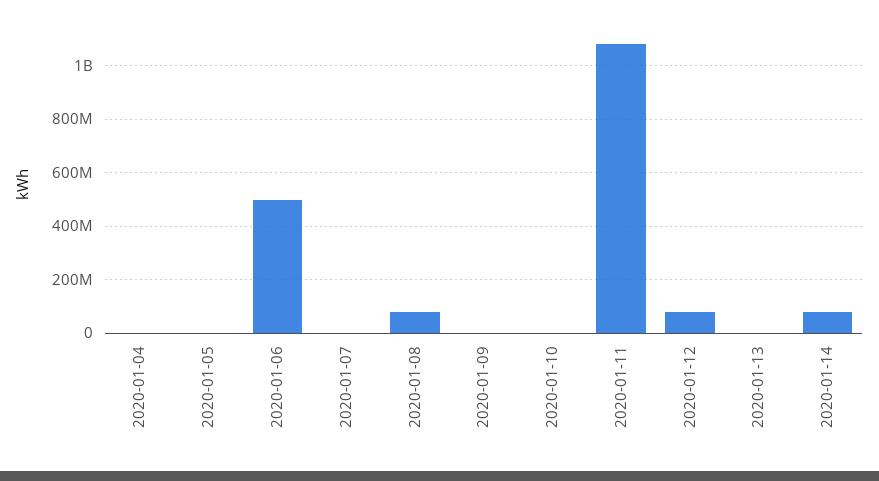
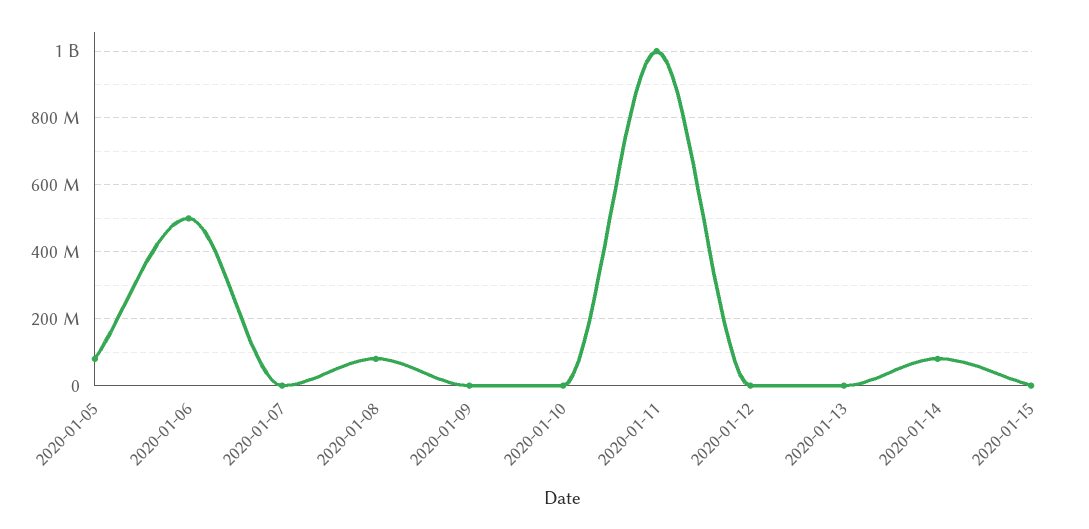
2020-01-04: 0 -> none
2020-01-05: 0 -> 80000000
2020-01-11: 1075000000 -> 1000000000
2020-01-12: 75000000 -> 0
2020-01-15: none -> 0

